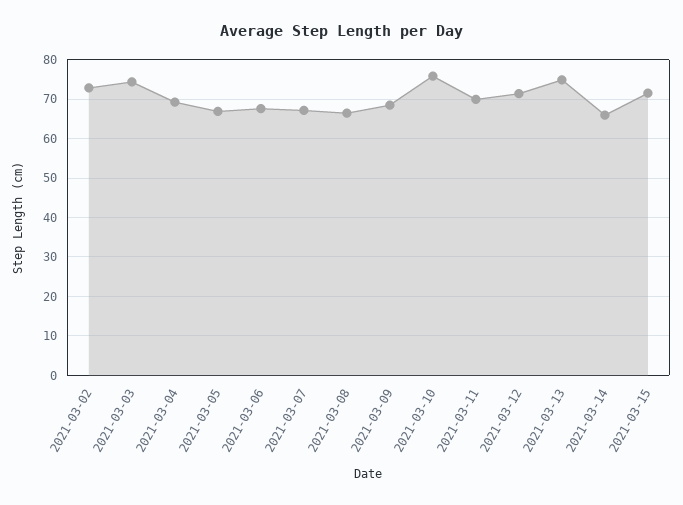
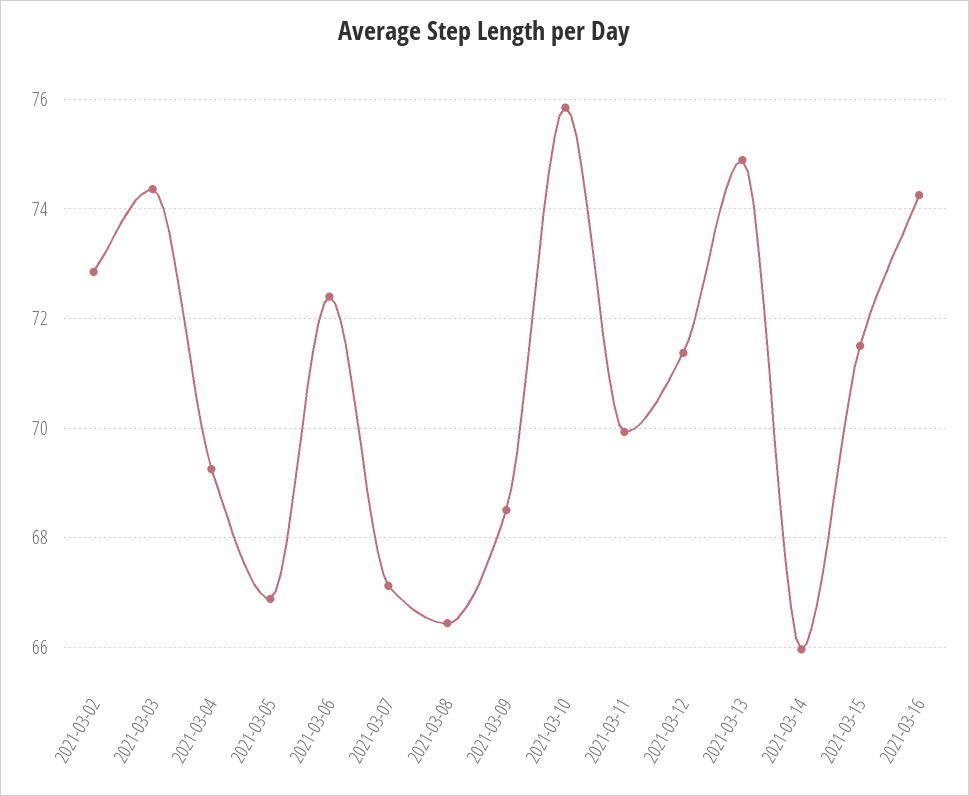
2021-03-06: 68 -> 72.4
2021-03-16: none -> 74.2

